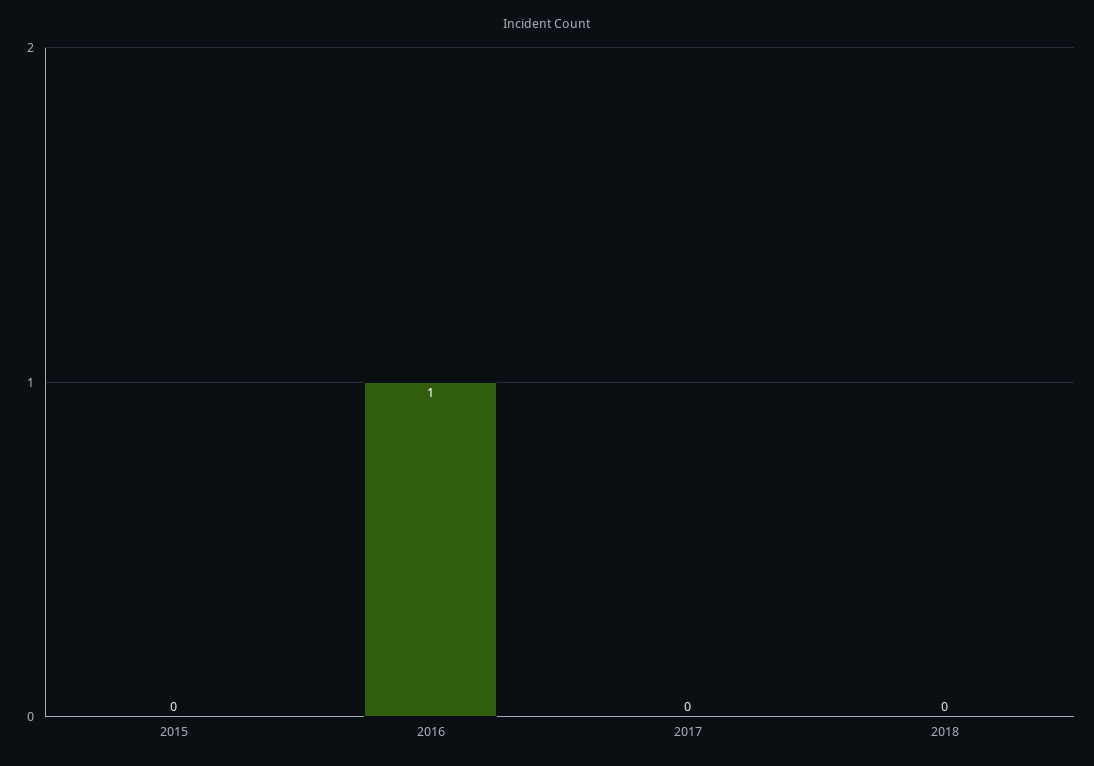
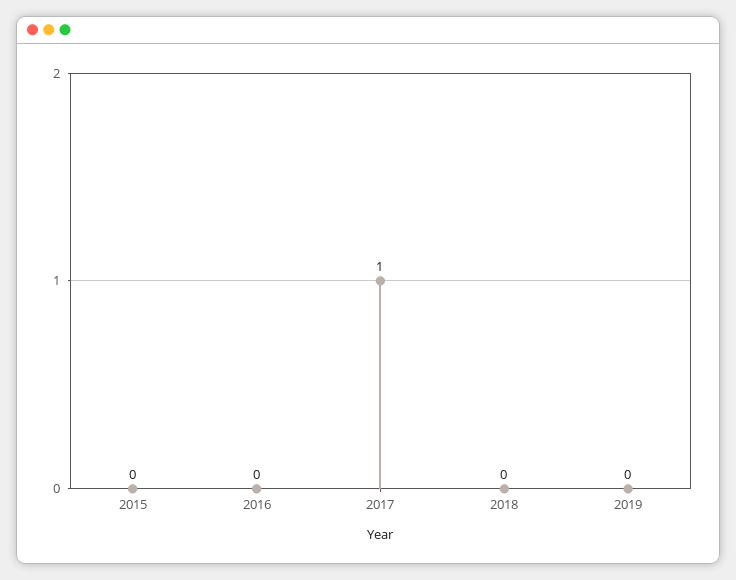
2016: 1 -> 0
2017: 0 -> 1
2019: none -> 0

